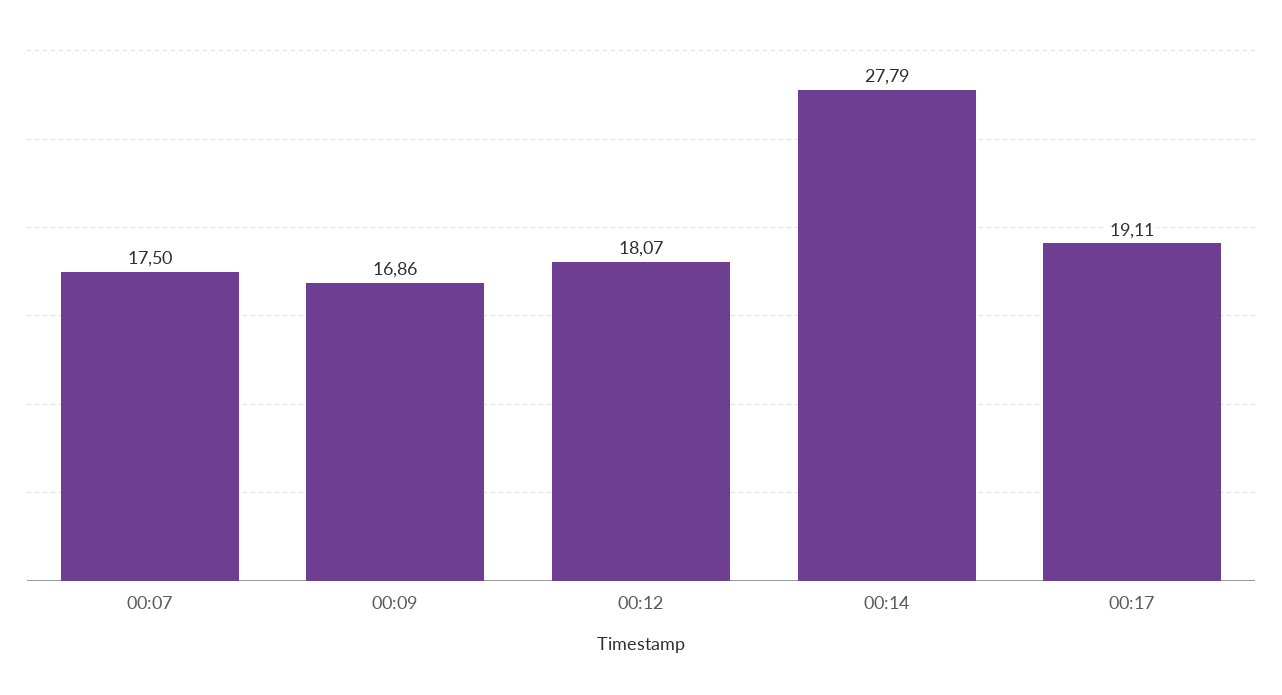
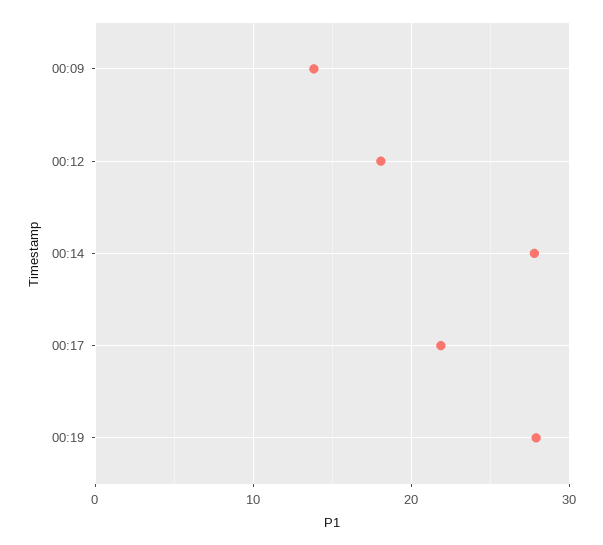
00:07: 17.5 -> none
00:09: 16.86 -> 14
00:17: 19.11 -> 22
00:19: none -> 28

